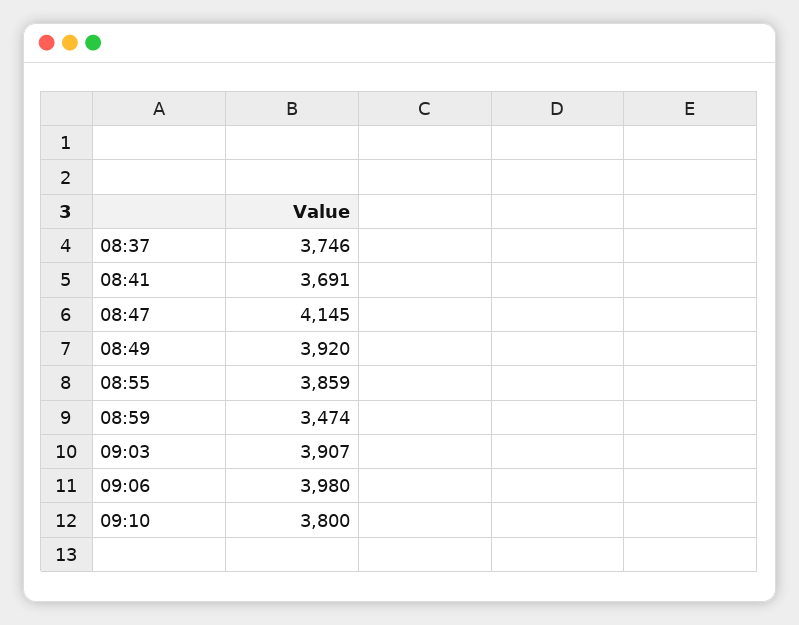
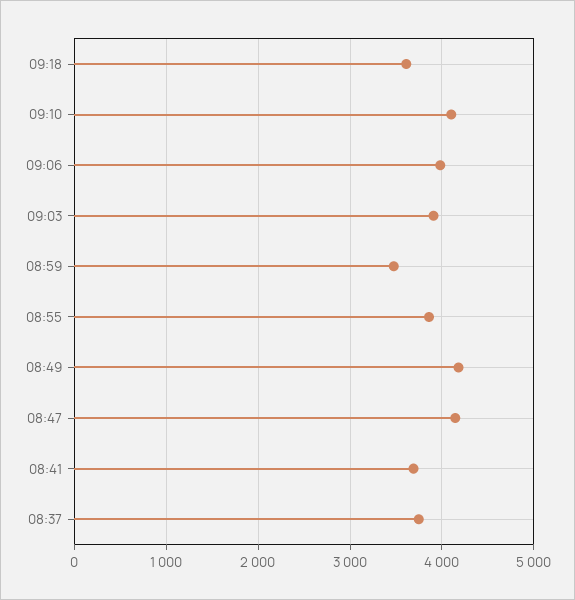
08:49: 3920 -> 4200
09:10: 3800 -> 4100
09:18: none -> 3600

